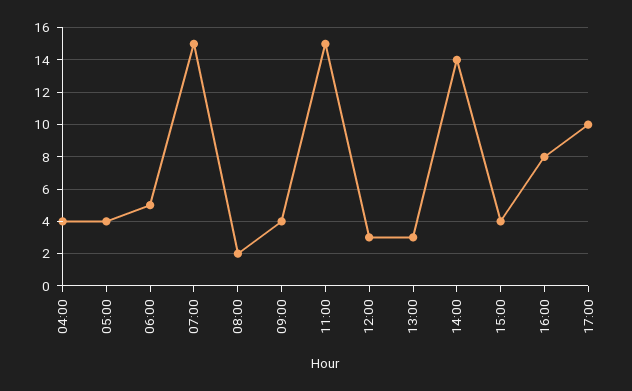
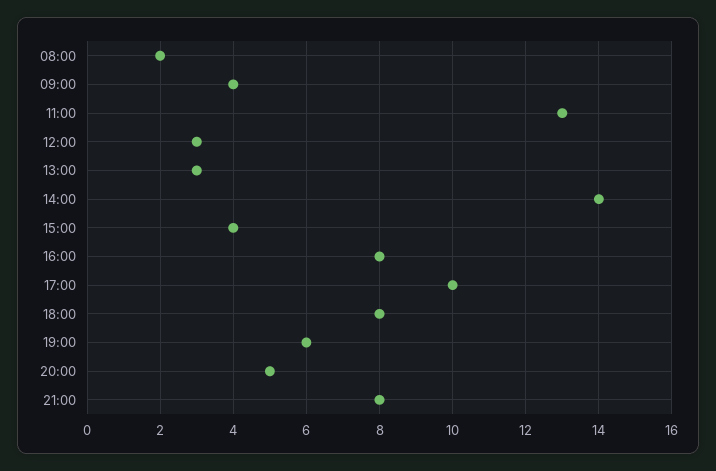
04:00: 4 -> none
05:00: 4 -> none
06:00: 5 -> none
07:00: 15 -> none
11:00: 15 -> 13
18:00: none -> 8
19:00: none -> 6
20:00: none -> 5
21:00: none -> 8

